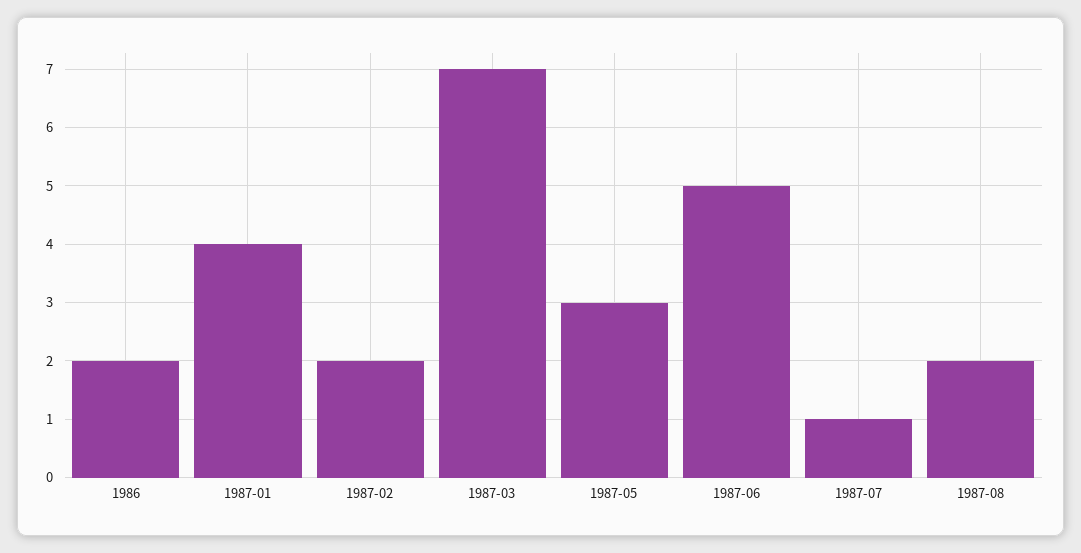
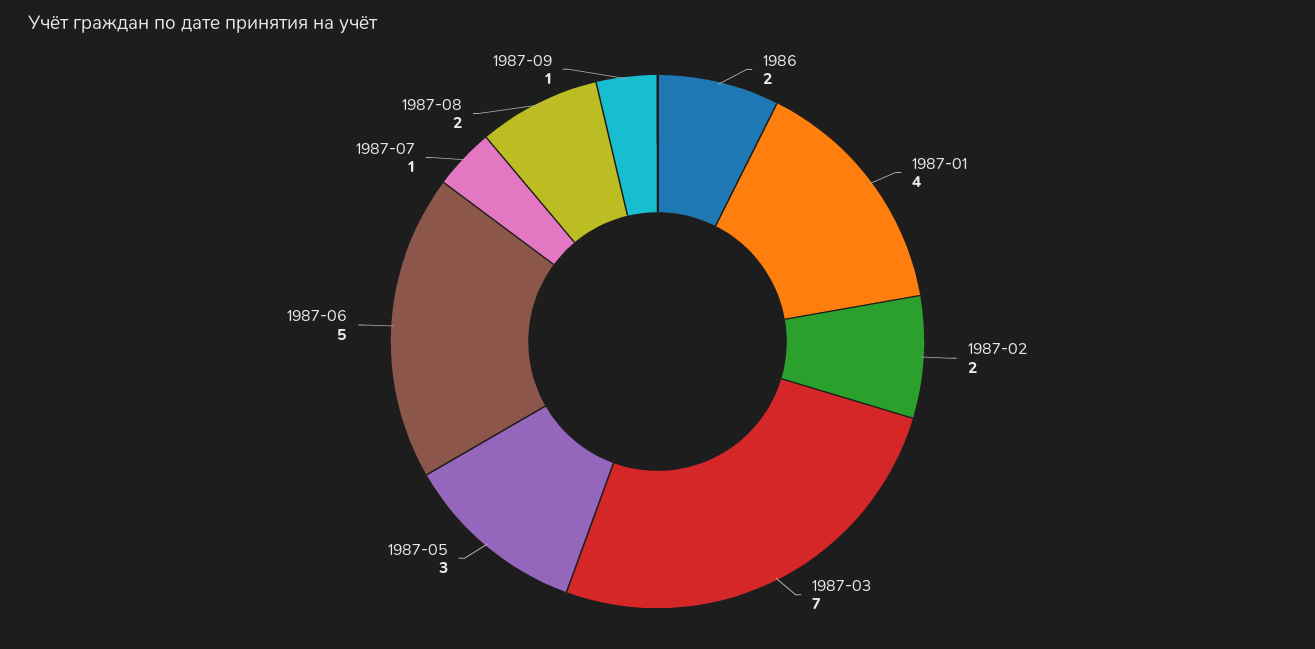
1987-09: none -> 1

